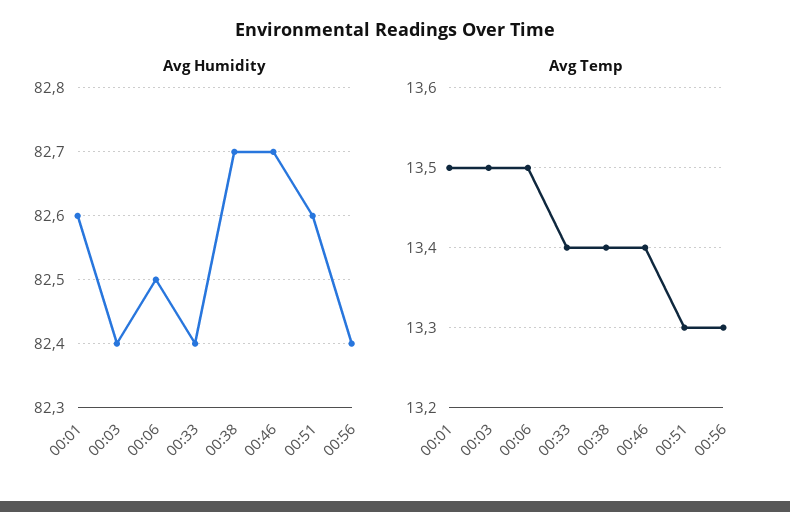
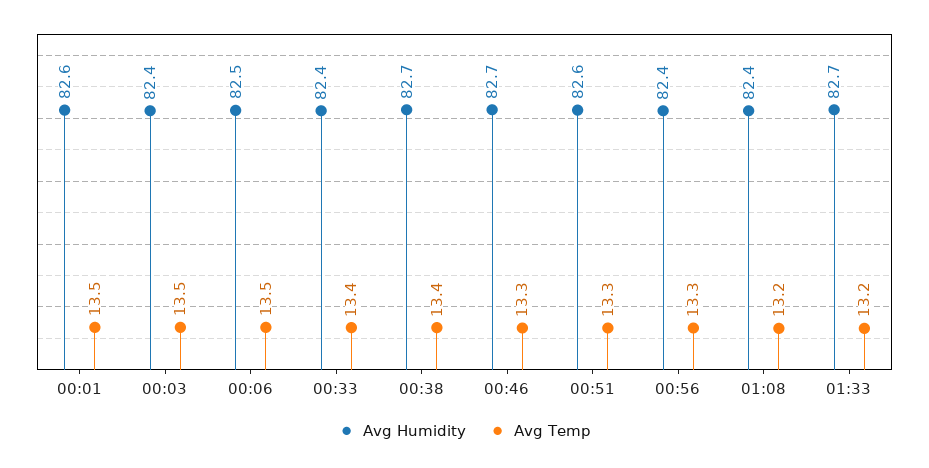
Avg Temp, 00:46: 13.4 -> 13.3
Avg Humidity, 01:08: none -> 82.4
Avg Temp, 01:08: none -> 13.2
Avg Humidity, 01:33: none -> 82.7
Avg Temp, 01:33: none -> 13.2

